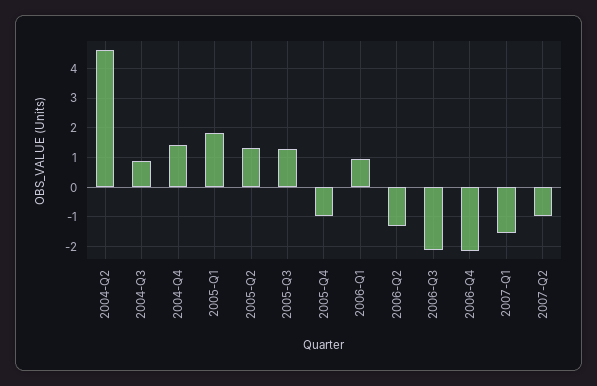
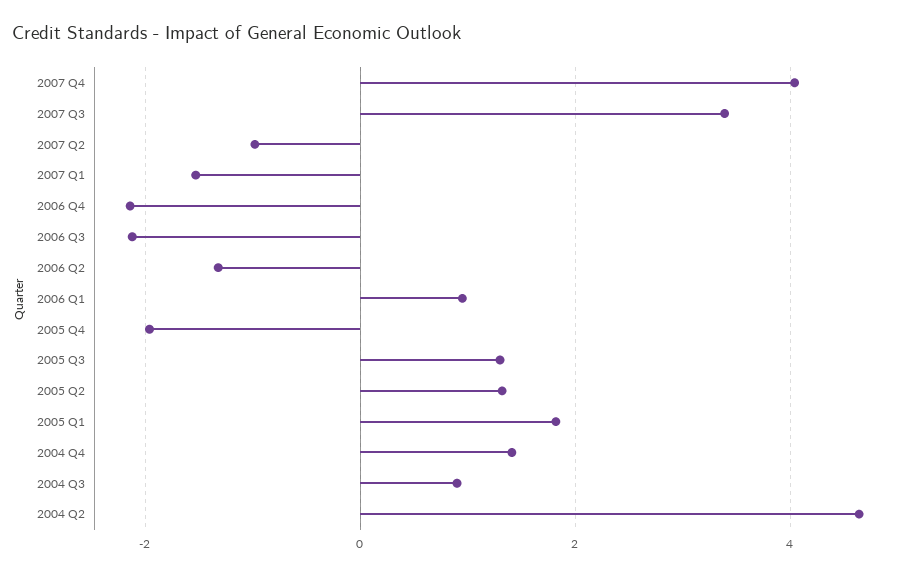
2005-Q4: -1 -> -2
2007 Q4: none -> 4
2007 Q3: none -> 3.4

